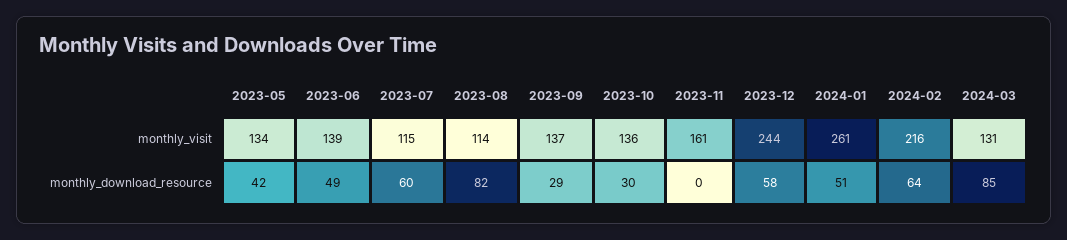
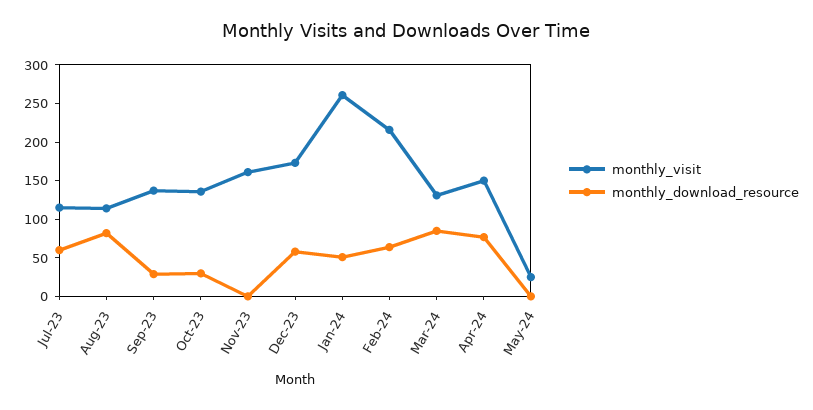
monthly_visit, 2023-05: 134 -> none
monthly_visit, 2023-06: 139 -> none
monthly_visit, 2023-12: 244 -> 175
monthly_download_resource, 2023-05: 42 -> none
monthly_download_resource, 2023-06: 49 -> none
monthly_visit, Apr-24: none -> 150
monthly_download_resource, Apr-24: none -> 75
monthly_visit, May-24: none -> 25
monthly_download_resource, May-24: none -> 0

